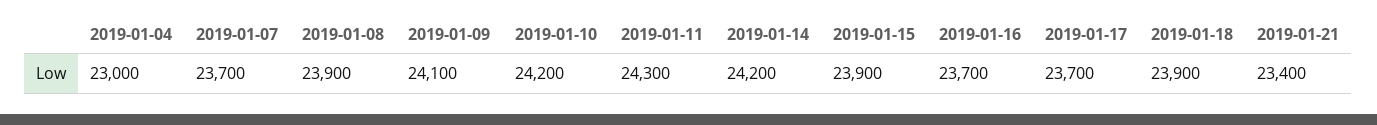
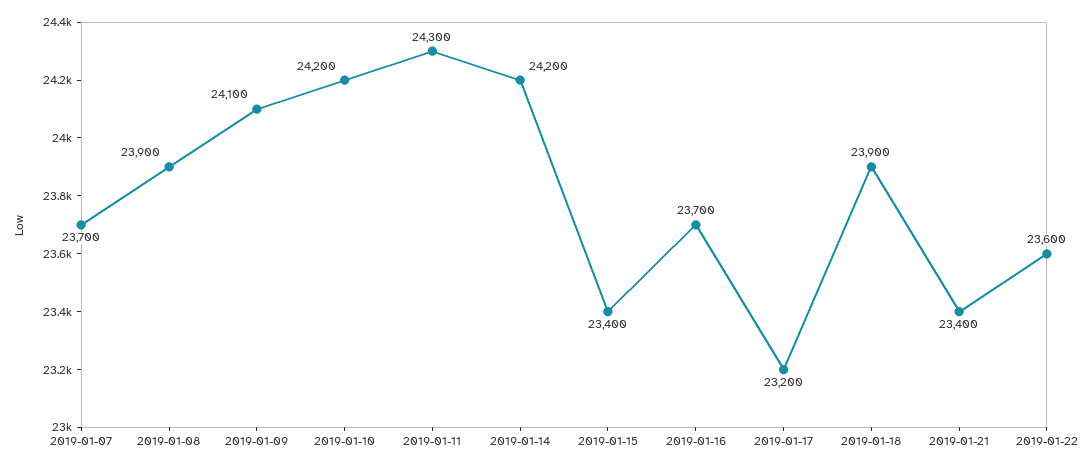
2019-01-04: 23000 -> none
2019-01-15: 23900 -> 23400
2019-01-17: 23700 -> 23200
2019-01-22: none -> 23600

